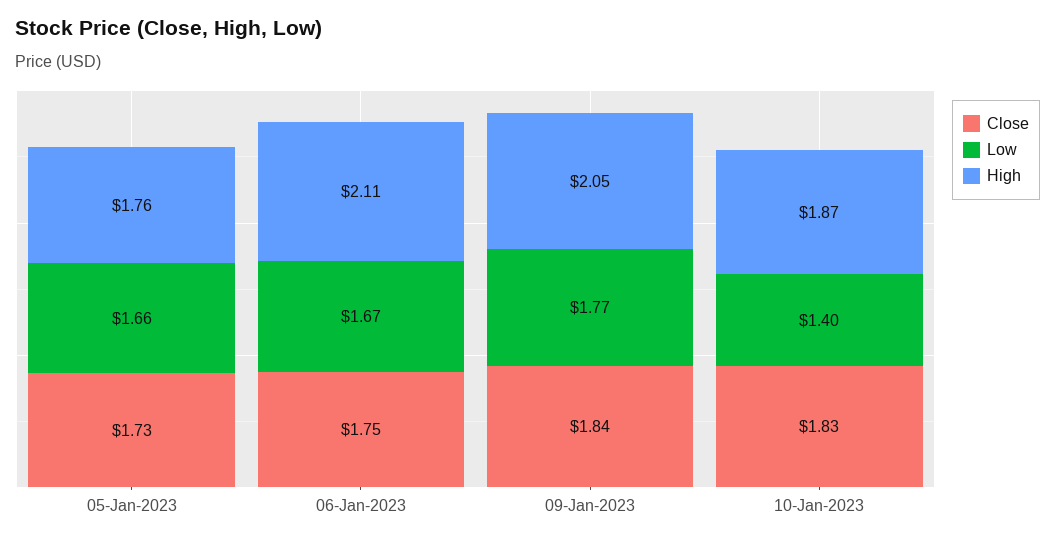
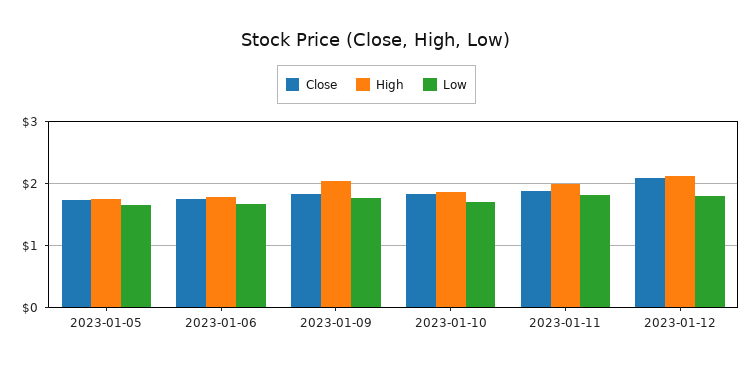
High, 06-Jan-2023: 2.11 -> 1.8
Low, 10-Jan-2023: 1.4 -> 1.7
Close, 2023-01-11: none -> 1.9
High, 2023-01-11: none -> 2
Low, 2023-01-11: none -> 1.8
Close, 2023-01-12: none -> 2.1
High, 2023-01-12: none -> 2.1
Low, 2023-01-12: none -> 1.8

